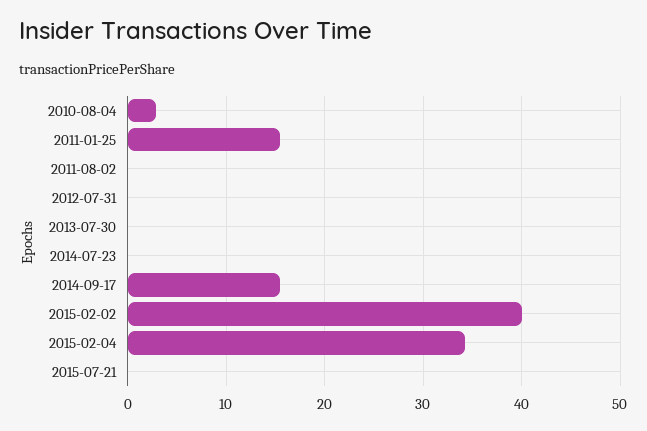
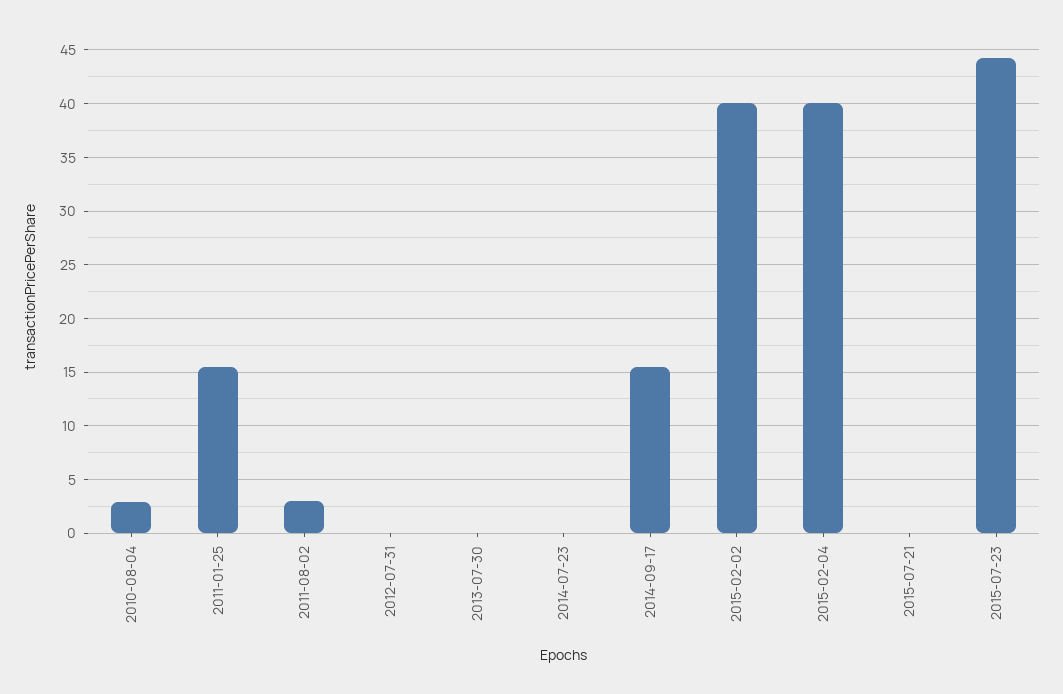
2011-08-02: 0 -> 3
2015-02-04: 34 -> 40
2015-07-23: none -> 44

